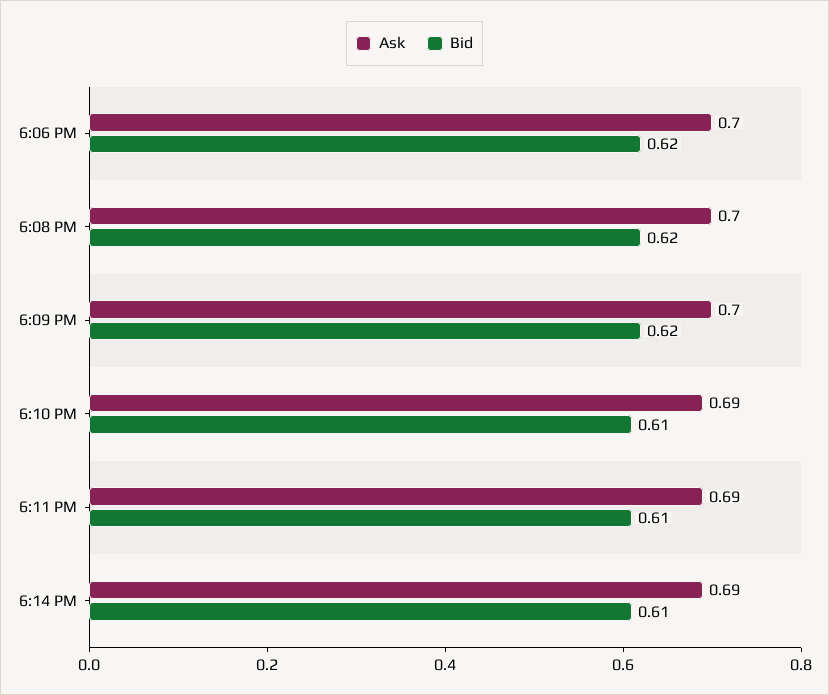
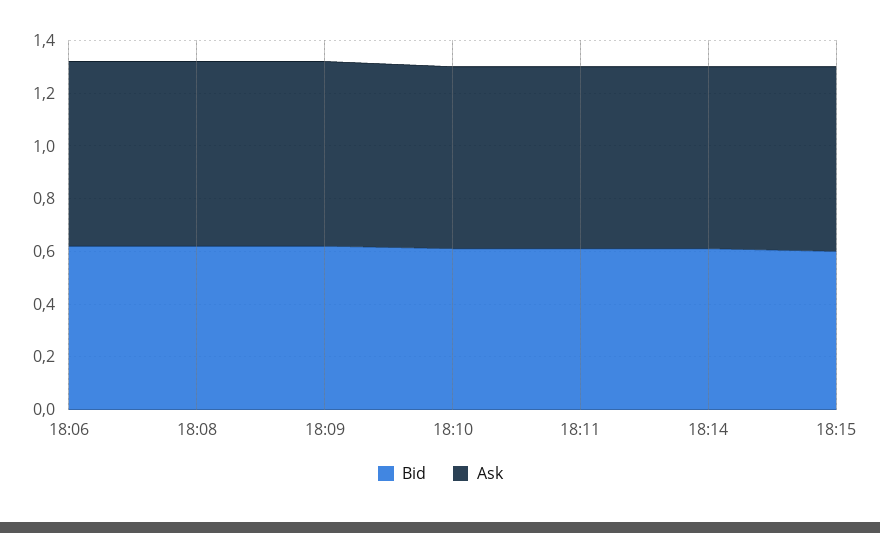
Bid, 18:15: none -> 0.6
Ask, 18:15: none -> 0.7

